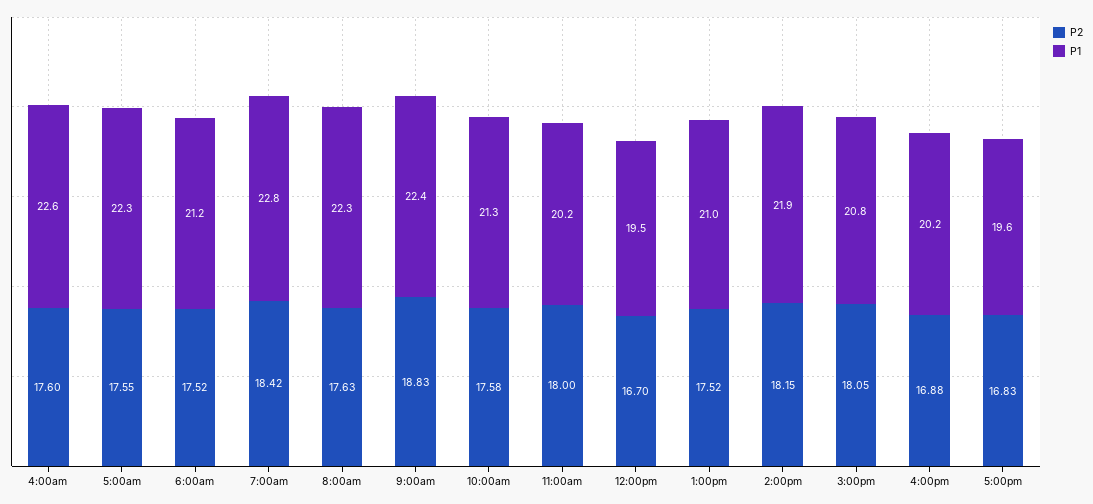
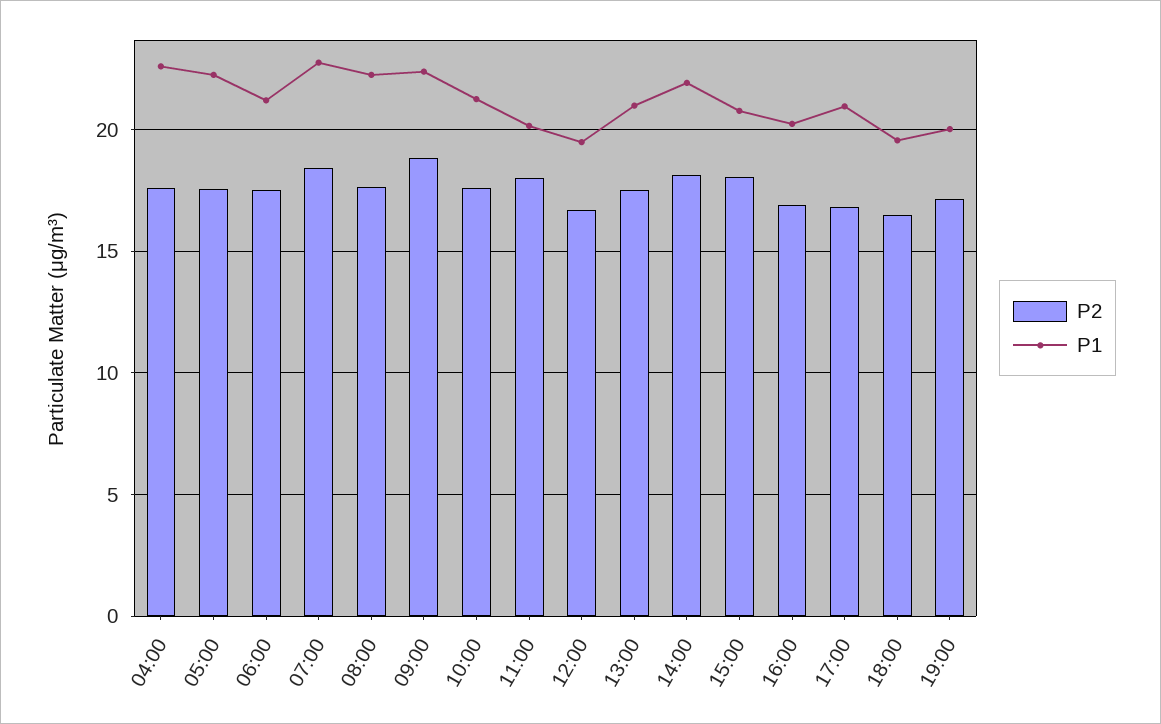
P1, 5:00pm: 19.6 -> 21
P2, 18:00: none -> 16.5
P1, 18:00: none -> 19.5
P2, 19:00: none -> 17
P1, 19:00: none -> 20

